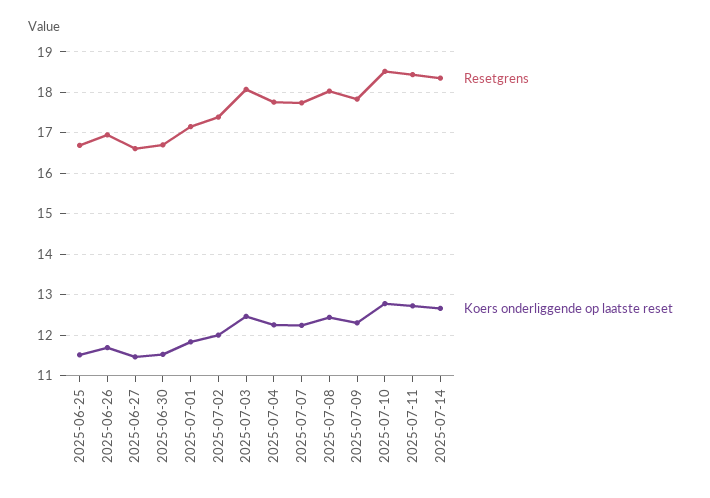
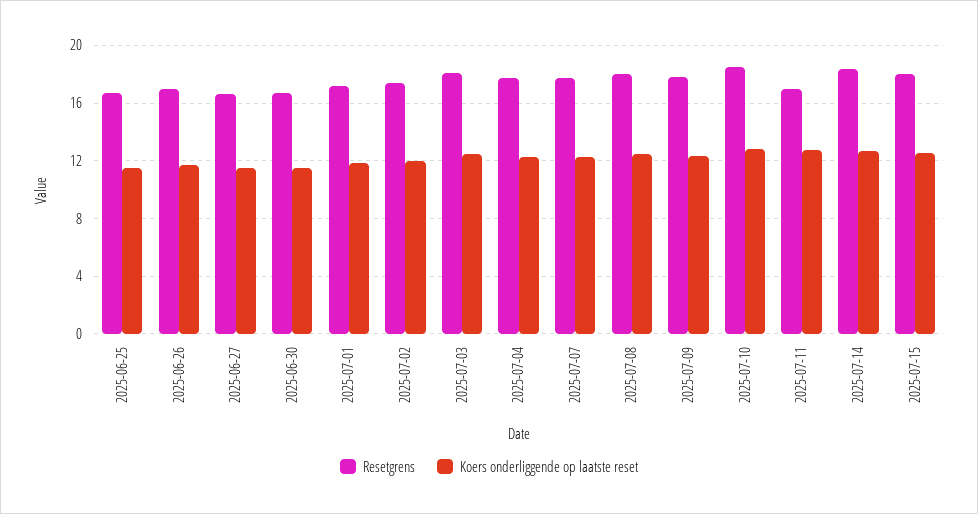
Resetgrens, 2025-07-11: 18.4 -> 17
Resetgrens, 2025-07-15: none -> 18
Koers onderliggende op laatste reset, 2025-07-15: none -> 12.5

